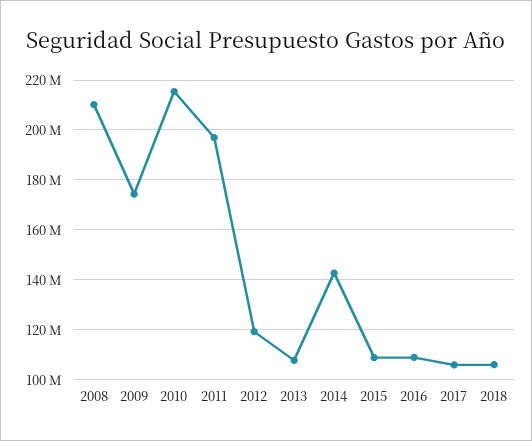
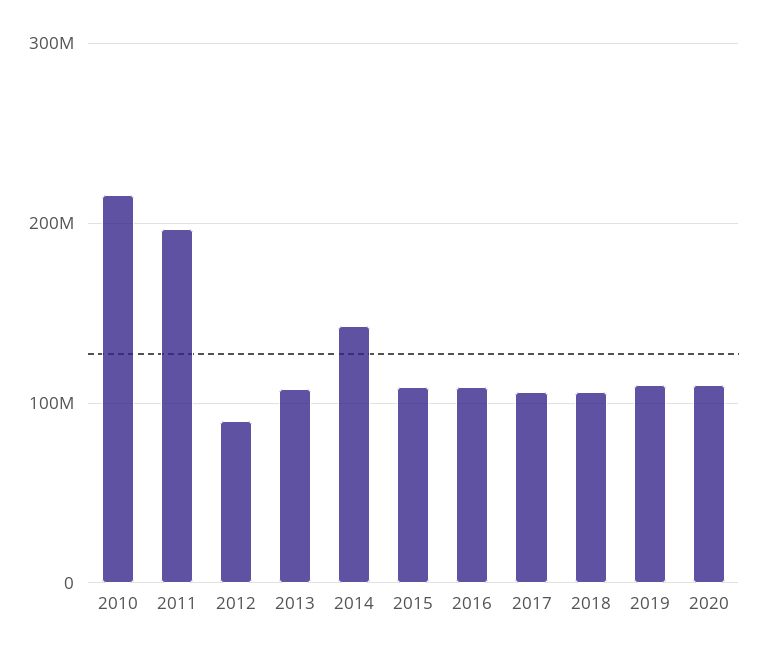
2008: 210000000 -> none
2009: 175000000 -> none
2012: 120000000 -> 90000000
2019: none -> 110000000
2020: none -> 110000000

